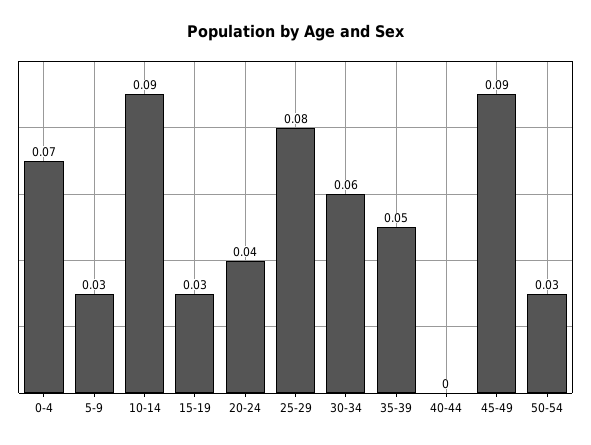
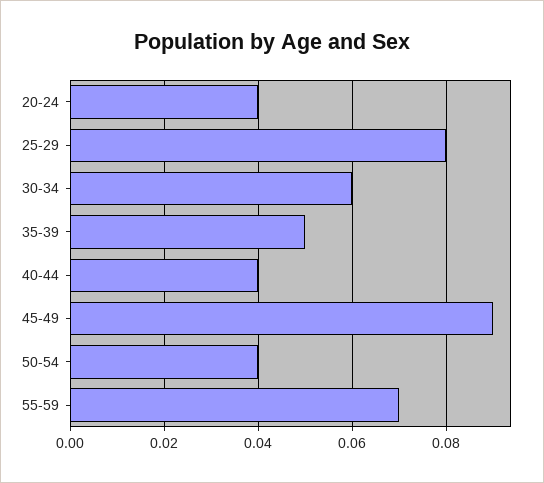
0-4: 0.07 -> none
5-9: 0.03 -> none
10-14: 0.09 -> none
15-19: 0.03 -> none
40-44: 0 -> 0.04
50-54: 0.03 -> 0.04
55-59: none -> 0.07

